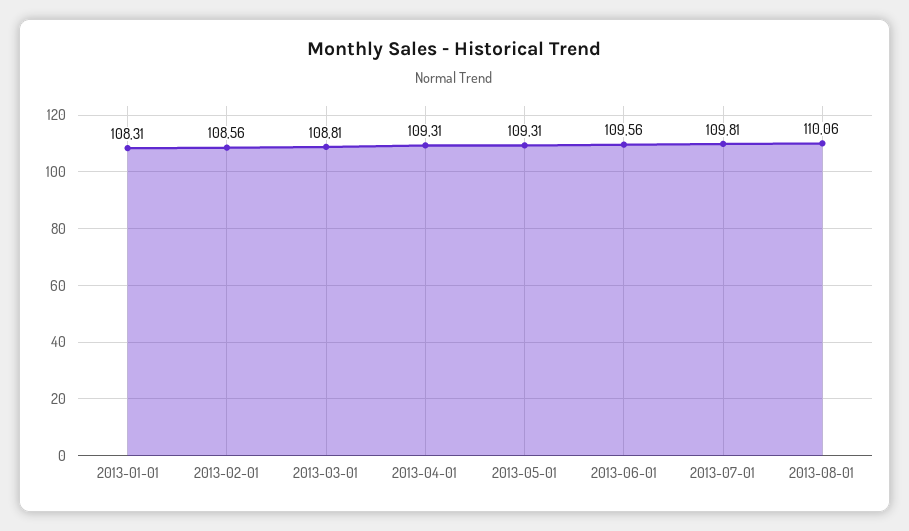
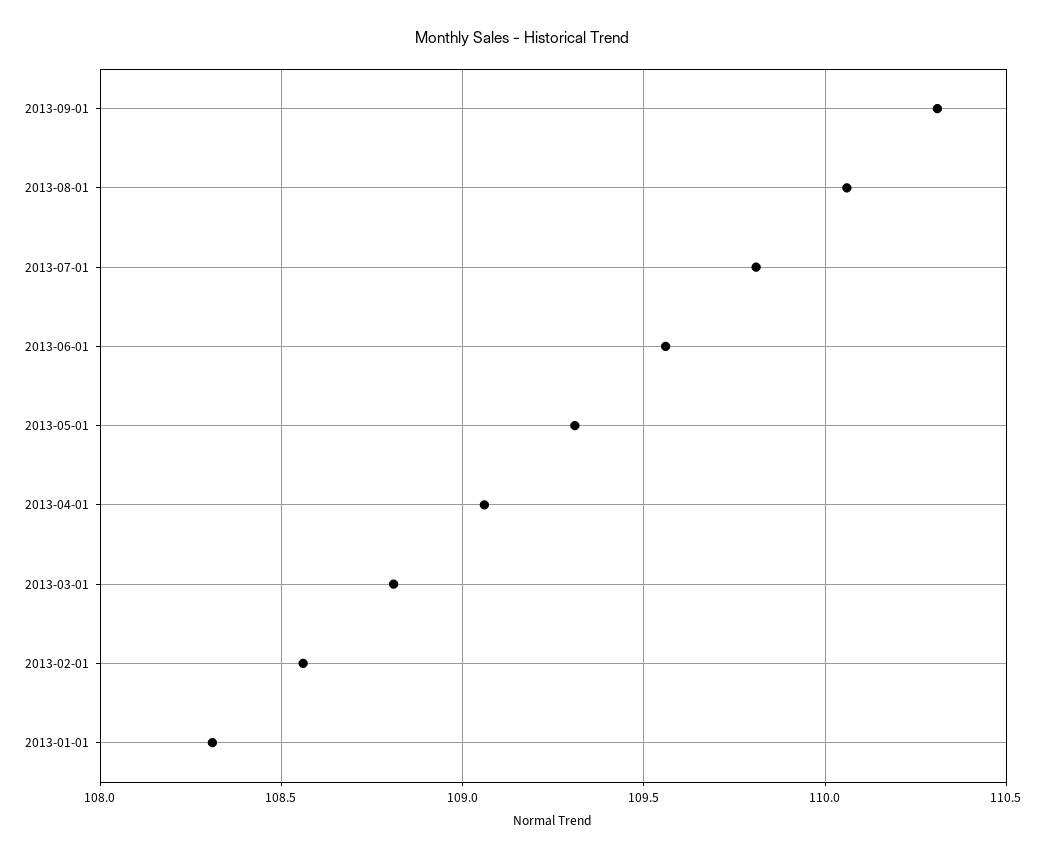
2013-04-01: 109.31 -> 109.05
2013-09-01: none -> 110.3

